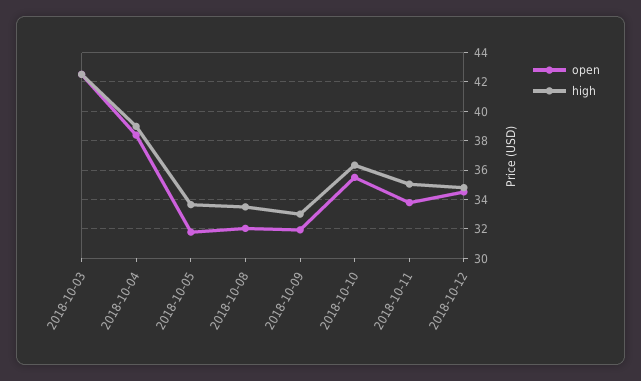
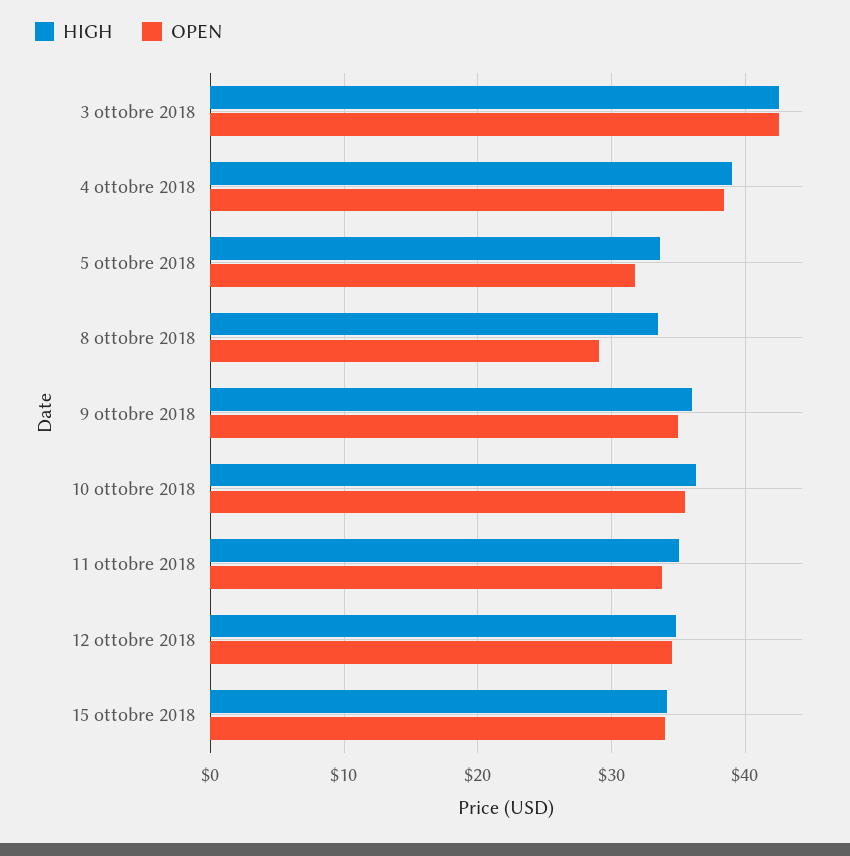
open, 2018-10-08: 32 -> 29
open, 2018-10-09: 32 -> 35
high, 2018-10-09: 33 -> 36
high, 15 ottobre 2018: none -> 34
open, 15 ottobre 2018: none -> 34

